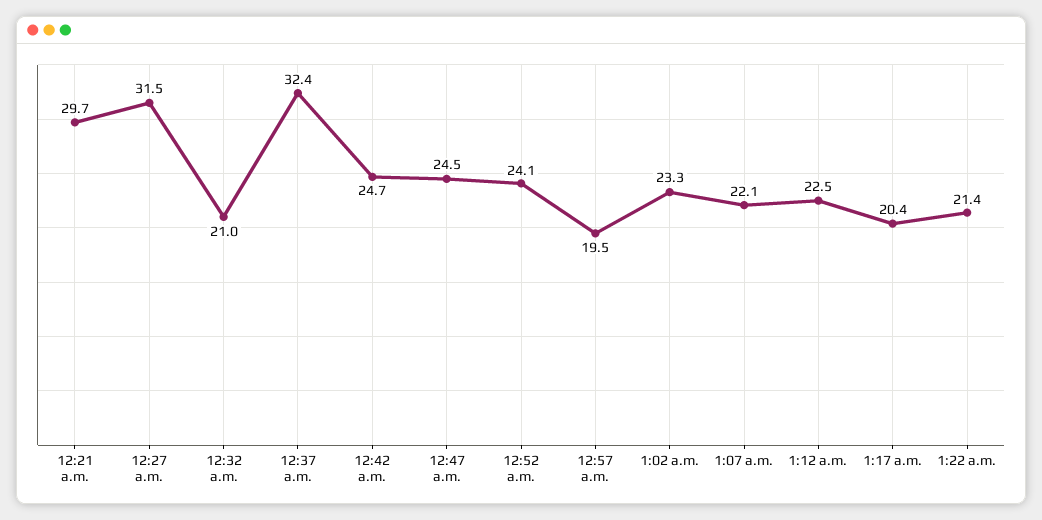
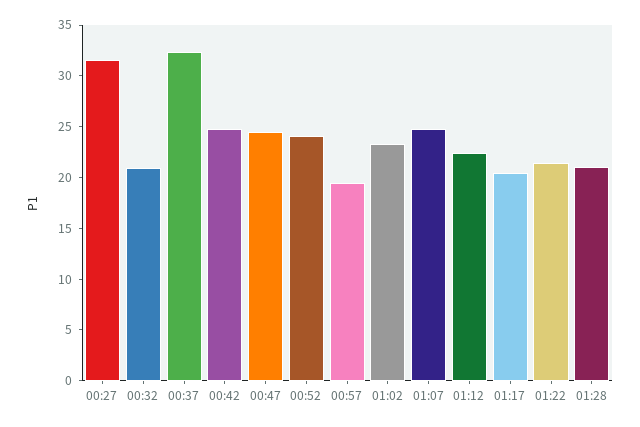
12:21 a.m.: 29.7 -> none
1:07 a.m.: 22.1 -> 25
01:28: none -> 21

